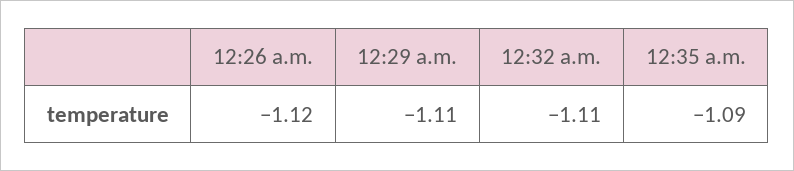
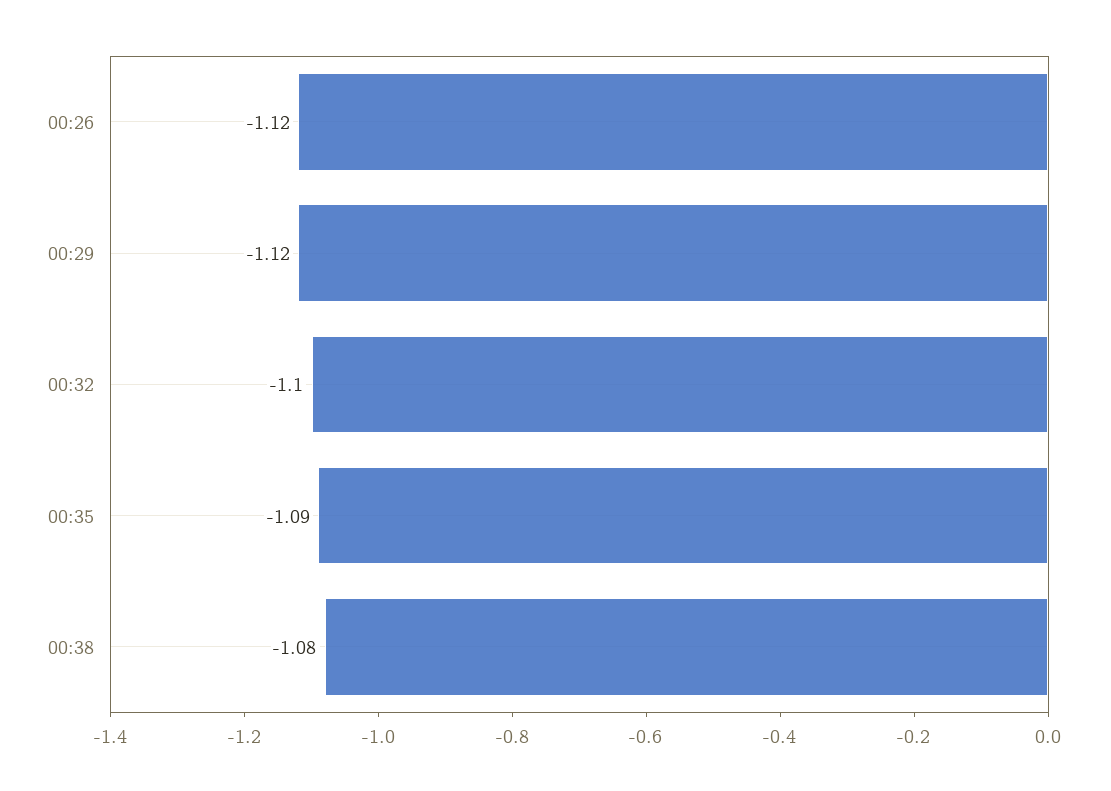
12:29 a.m.: -1.11 -> -1.12
12:32 a.m.: -1.11 -> -1.1
00:38: none -> -1.08

